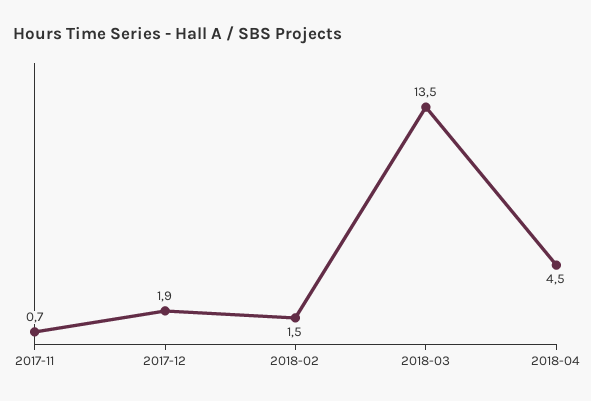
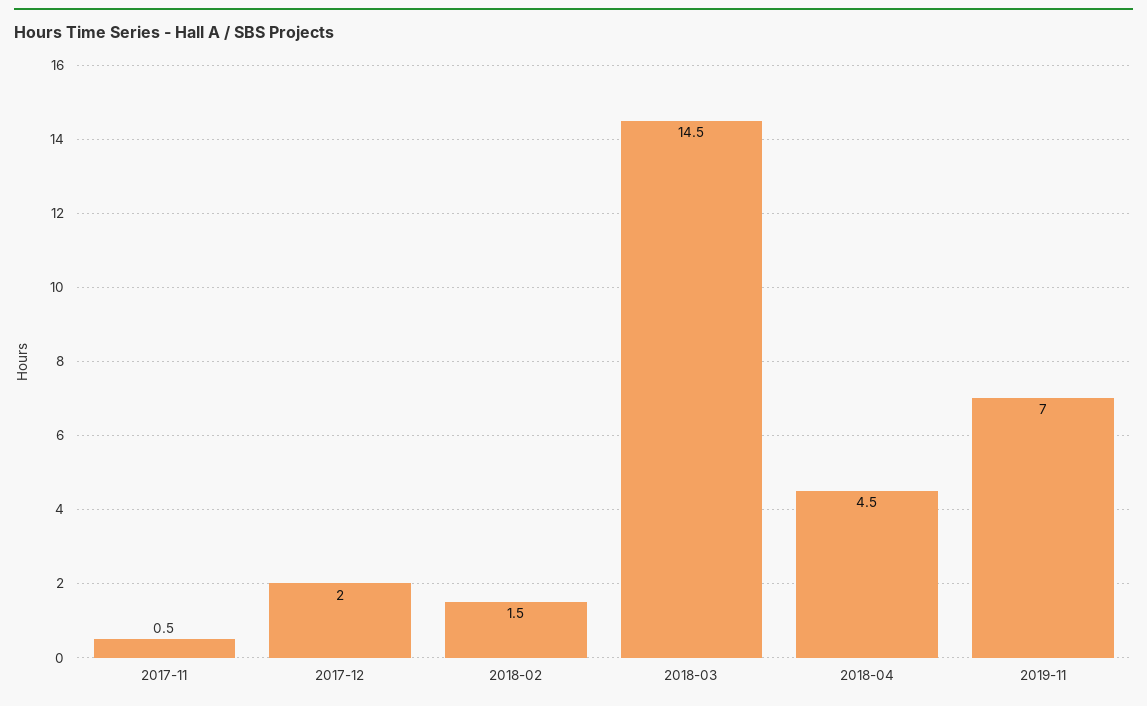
2017-11: 0.7 -> 0.5
2017-12: 1.9 -> 2
2018-03: 13.5 -> 14.5
2019-11: none -> 7

